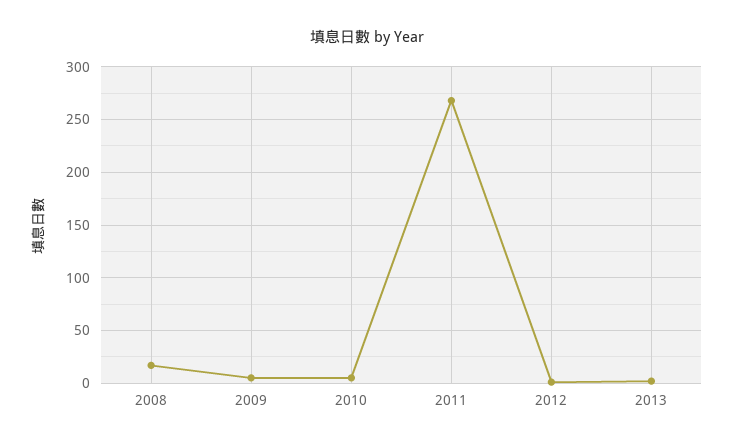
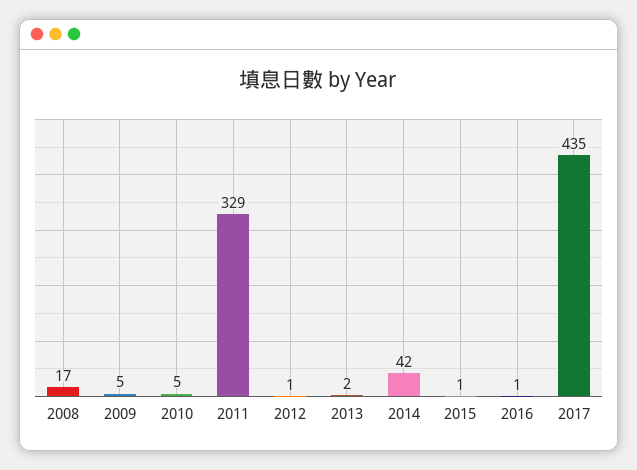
2011: 270 -> 329
2014: none -> 42
2015: none -> 1
2016: none -> 1
2017: none -> 435

